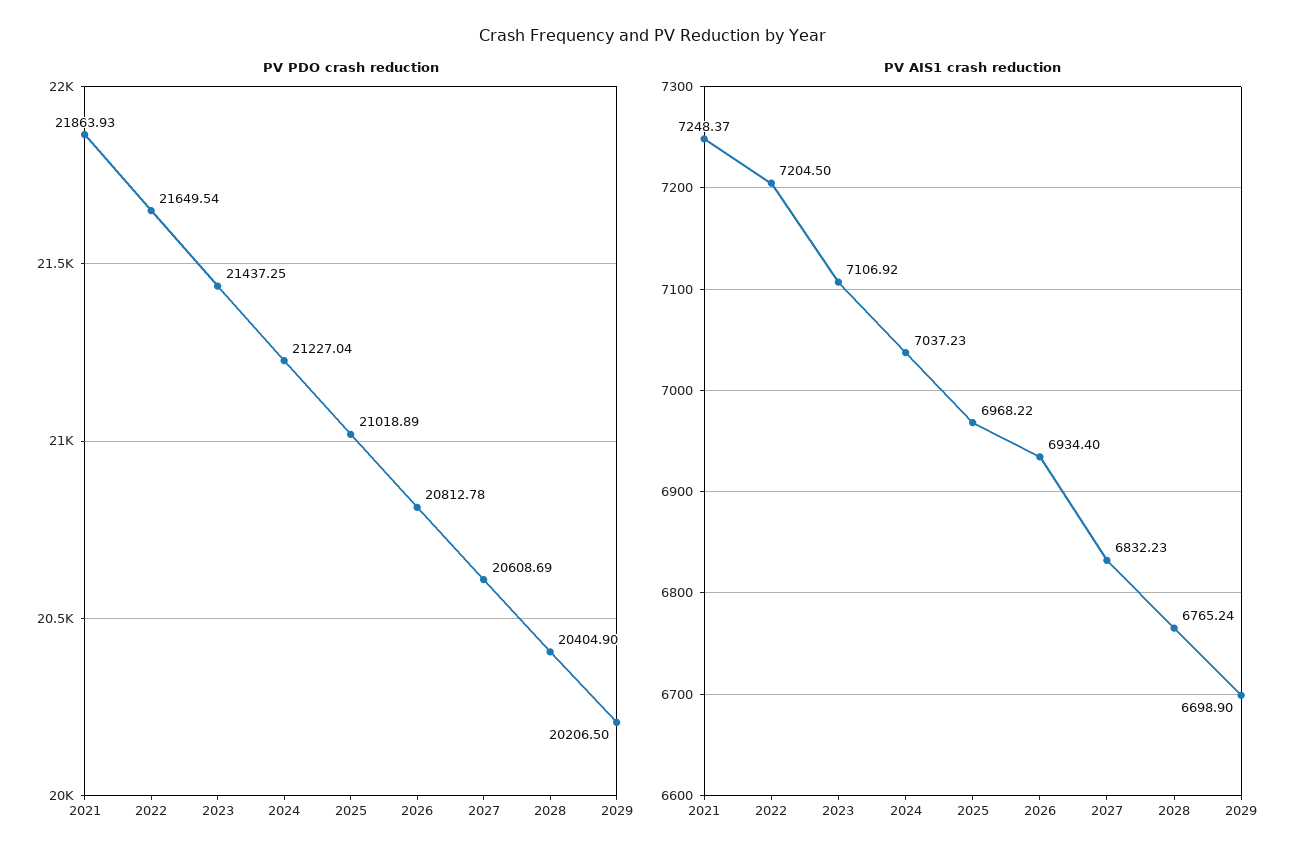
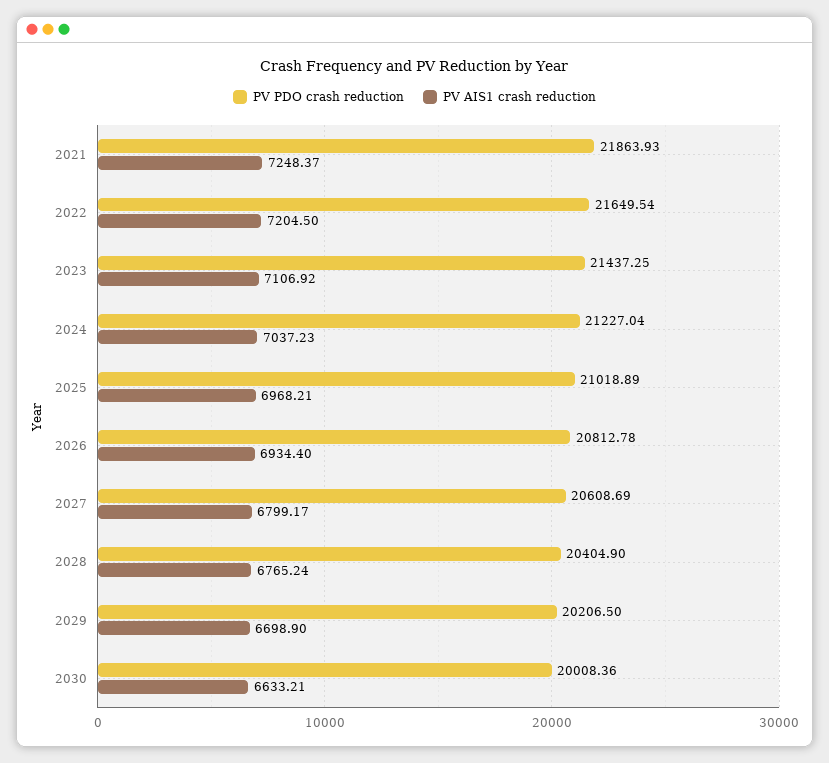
PV AIS1 crash reduction, 2025: 6968.22 -> 6968.21
PV AIS1 crash reduction, 2027: 6832.23 -> 6799.17
PV PDO crash reduction, 2030: none -> 20008.36
PV AIS1 crash reduction, 2030: none -> 6633.21

